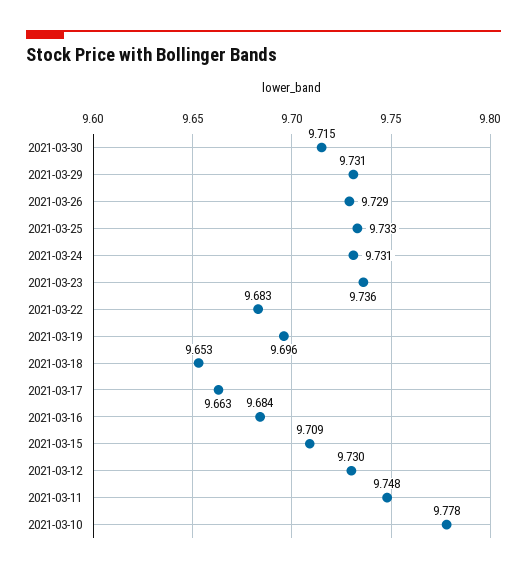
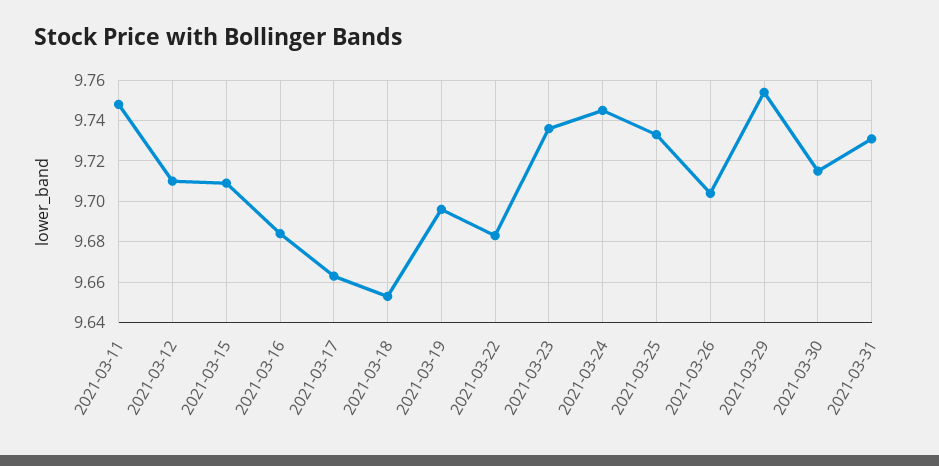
2021-03-29: 9.731 -> 9.755
2021-03-26: 9.729 -> 9.705
2021-03-24: 9.731 -> 9.745
2021-03-12: 9.73 -> 9.71
2021-03-10: 9.778 -> none
2021-03-31: none -> 9.73

